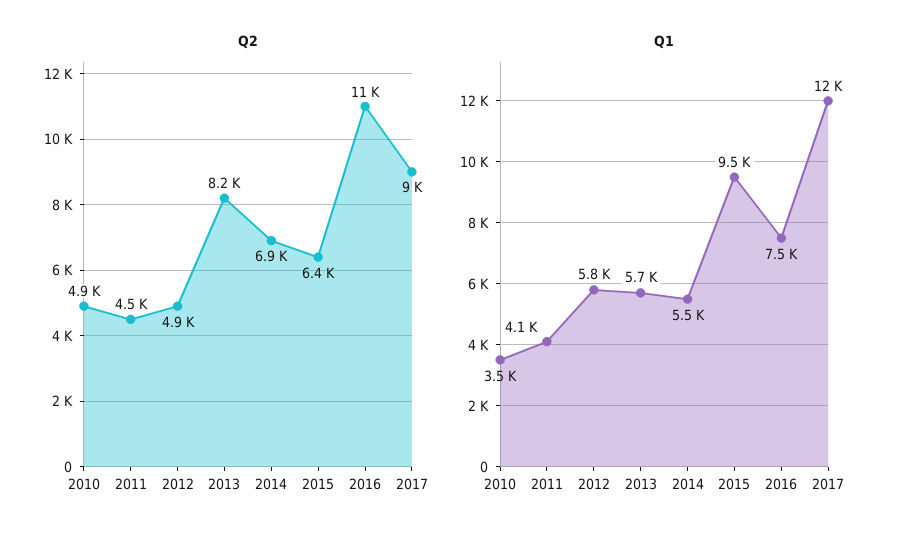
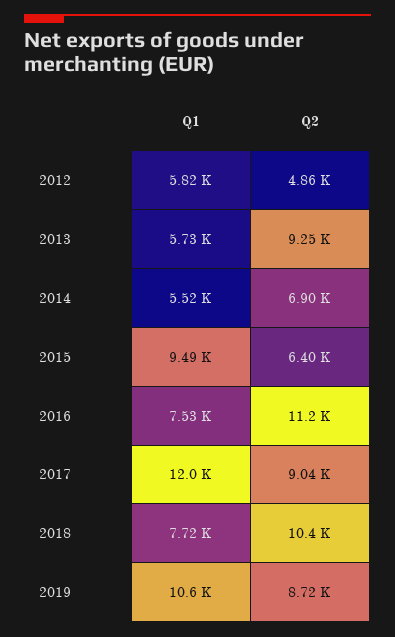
Q2, 2010: 4900 -> none
Q2, 2011: 4500 -> none
Q2, 2013: 8200 -> 9250
Q1, 2010: 3500 -> none
Q1, 2011: 4100 -> none
Q1, 2018: none -> 7720
Q2, 2018: none -> 10400
Q1, 2019: none -> 10600
Q2, 2019: none -> 8720

